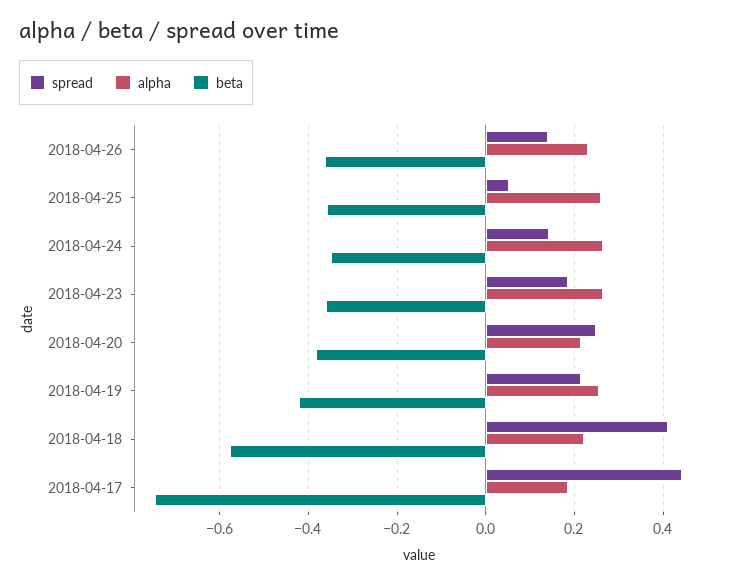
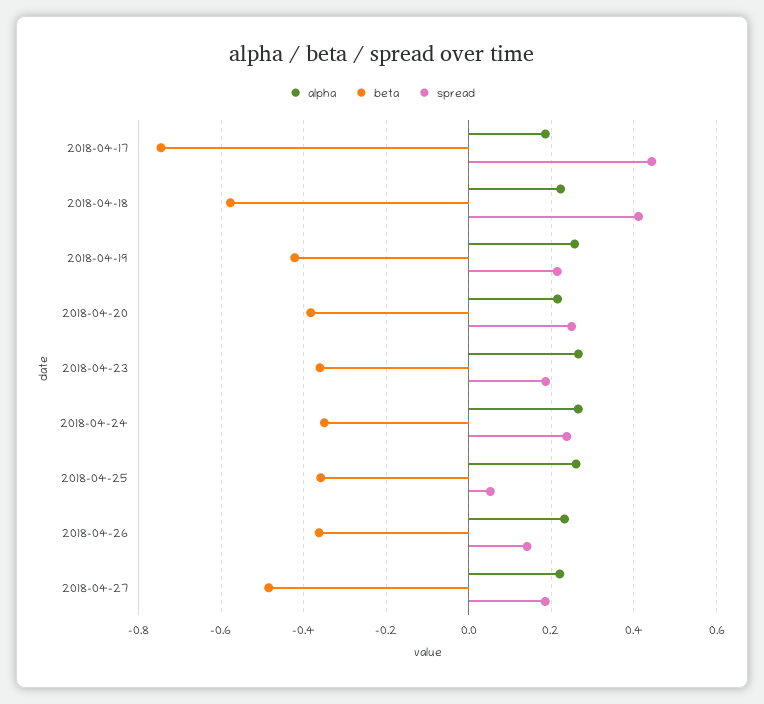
spread, 2018-04-24: 0.14 -> 0.24
alpha, 2018-04-27: none -> 0.22
beta, 2018-04-27: none -> -0.48
spread, 2018-04-27: none -> 0.18

